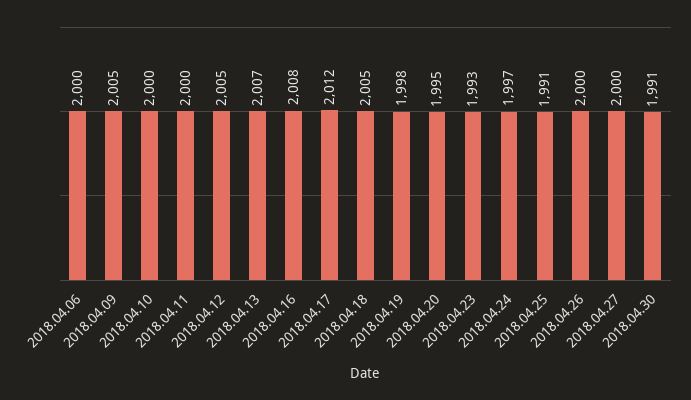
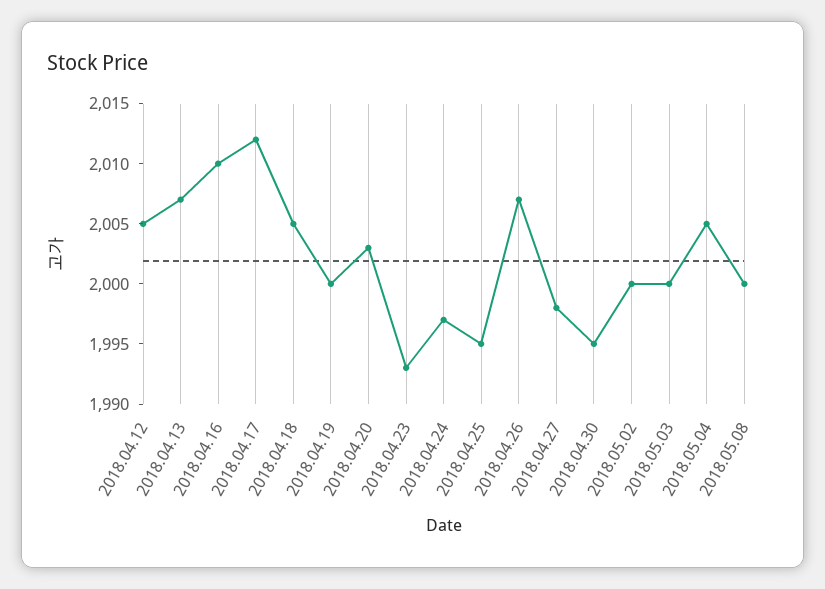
2018.04.06: 2000 -> none
2018.04.09: 2005 -> none
2018.04.10: 2000 -> none
2018.04.11: 2000 -> none
2018.04.16: 2008 -> 2010
2018.04.19: 1998 -> 2000
2018.04.20: 1995 -> 2003
2018.04.25: 1991 -> 1995
2018.04.26: 2000 -> 2007
2018.04.27: 2000 -> 1998
2018.04.30: 1991 -> 1995
2018.05.02: none -> 2000
2018.05.03: none -> 2000
2018.05.04: none -> 2005
2018.05.08: none -> 2000

